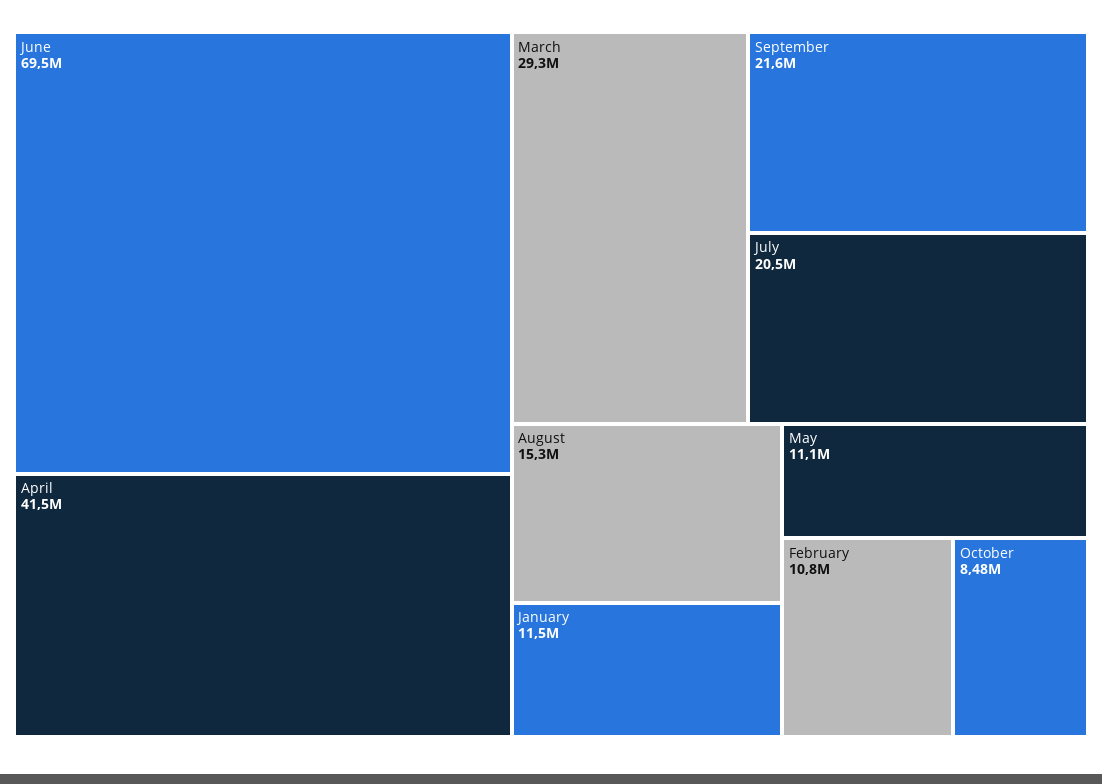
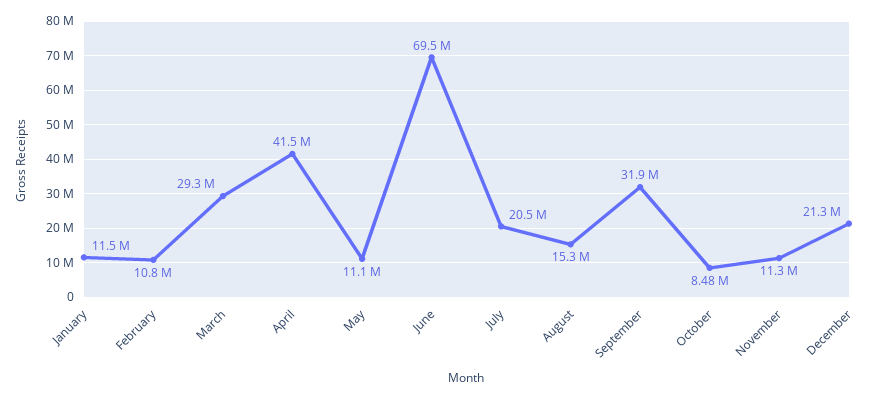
September: 21600000 -> 31900000
November: none -> 11300000
December: none -> 21300000

